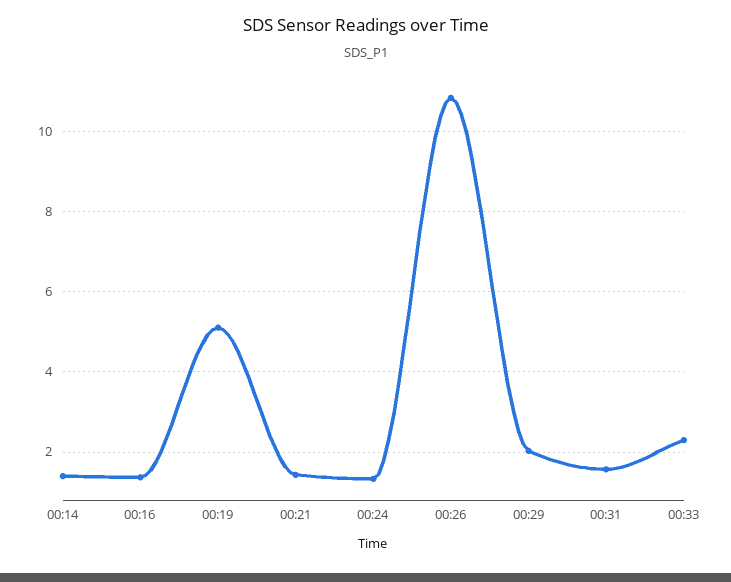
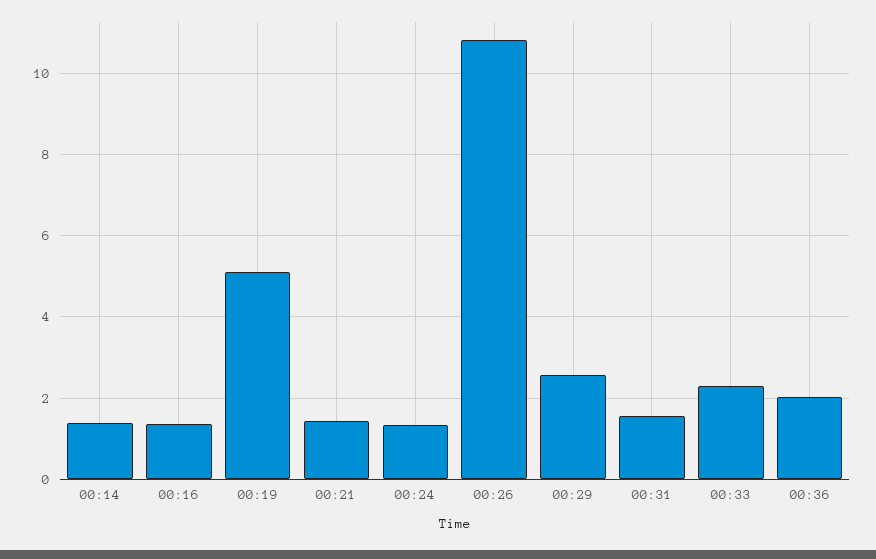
00:29: 2 -> 2.6
00:36: none -> 2

